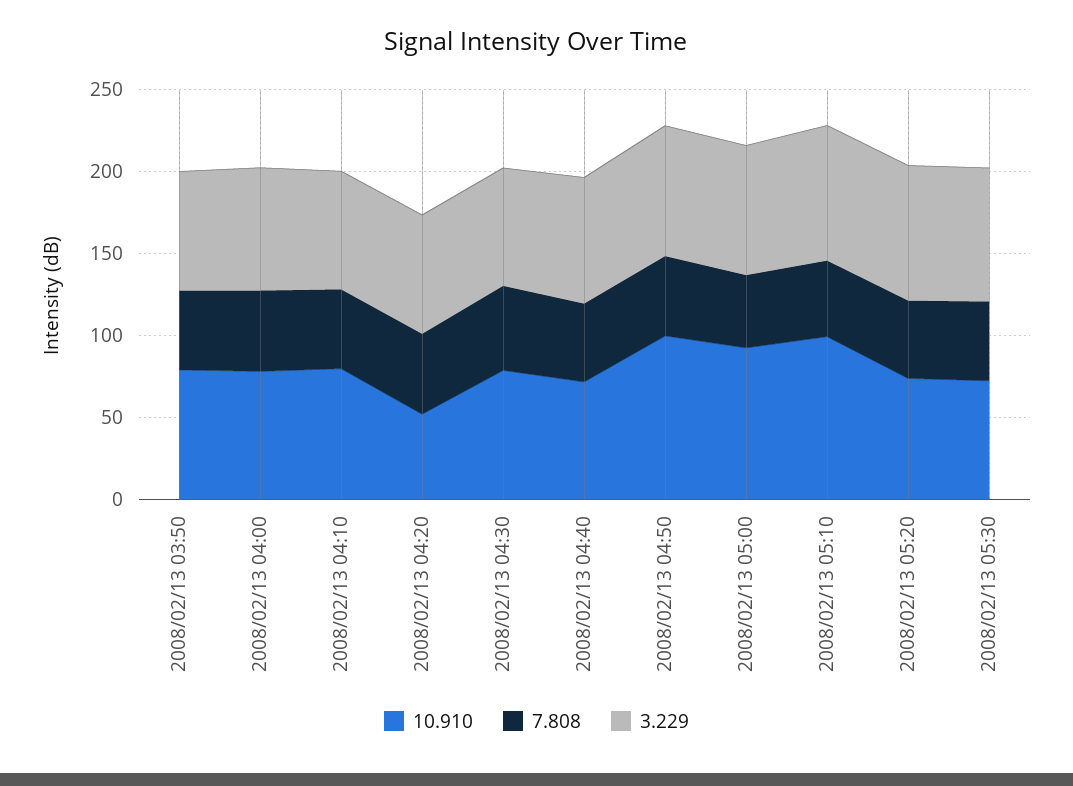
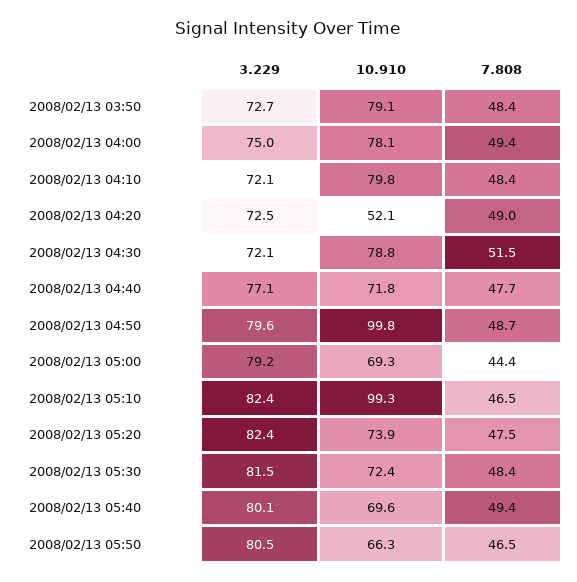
10.910, 2008/02/13 05:00: 90 -> 69.3
3.229, 2008/02/13 05:40: none -> 80.1
10.910, 2008/02/13 05:40: none -> 69.6
7.808, 2008/02/13 05:40: none -> 49.4
3.229, 2008/02/13 05:50: none -> 80.5
10.910, 2008/02/13 05:50: none -> 66.3
7.808, 2008/02/13 05:50: none -> 46.5

